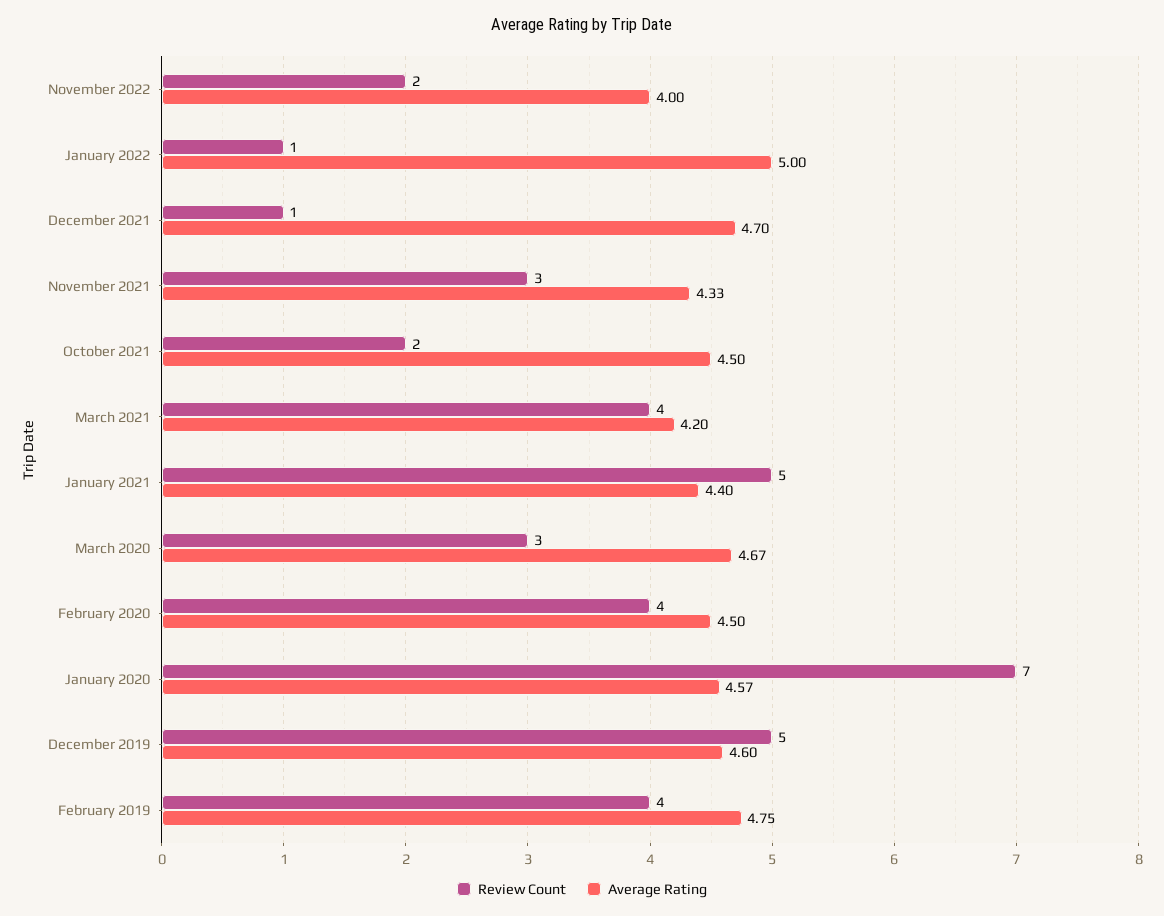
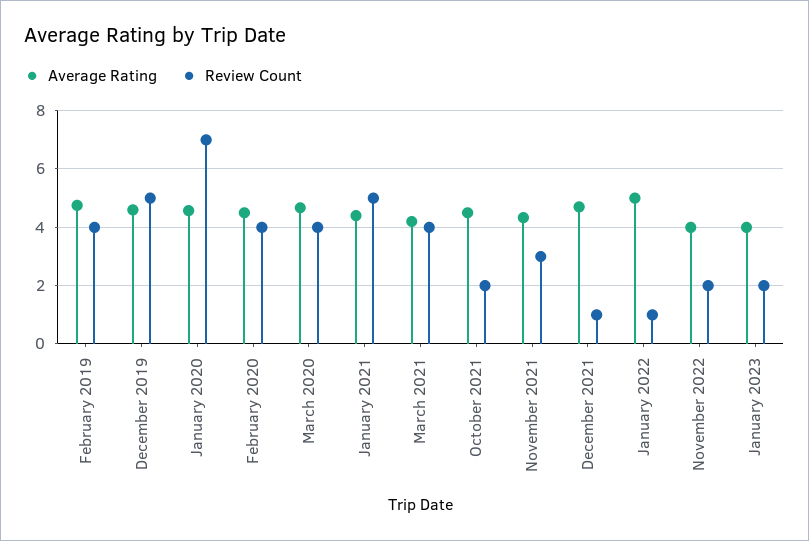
Review Count, March 2020: 3 -> 4
Average Rating, January 2023: none -> 4
Review Count, January 2023: none -> 2

